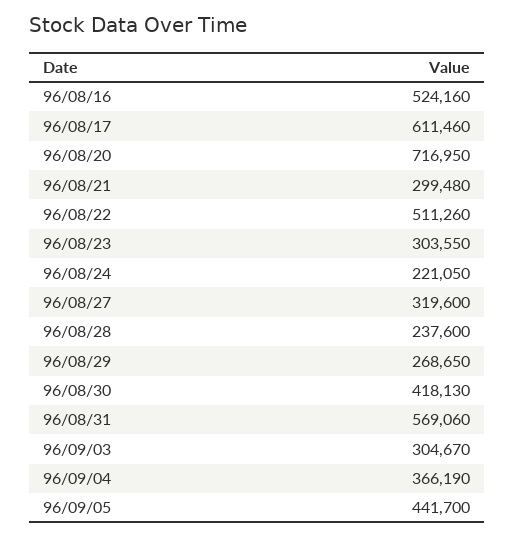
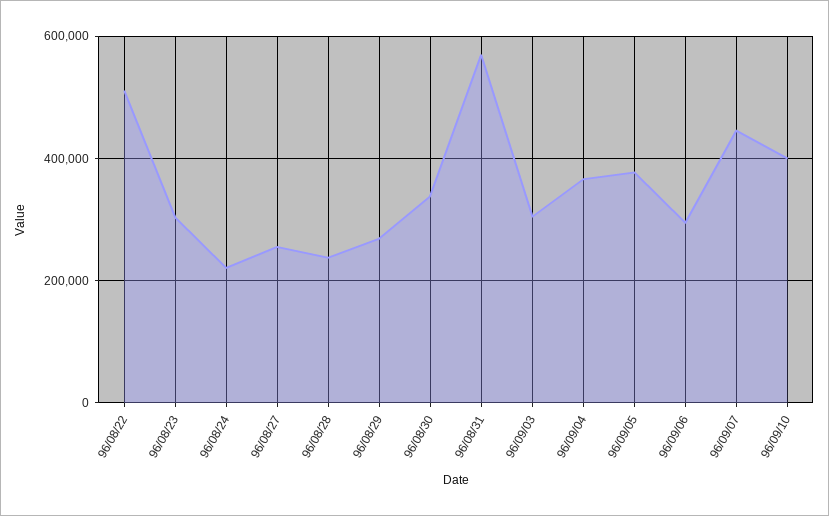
96/08/16: 524160 -> none
96/08/17: 611460 -> none
96/08/20: 716950 -> none
96/08/21: 299480 -> none
96/08/27: 319600 -> 260000
96/08/30: 418130 -> 340000
96/09/05: 441700 -> 380000
96/09/06: none -> 300000
96/09/07: none -> 440000
96/09/10: none -> 400000

